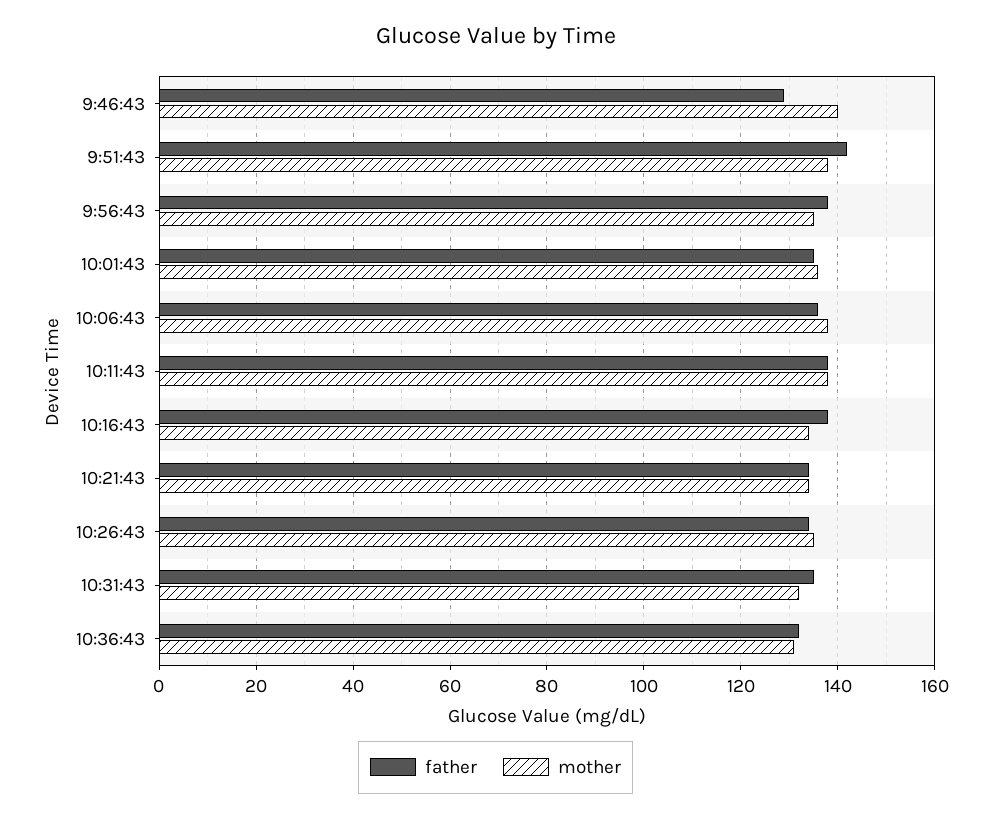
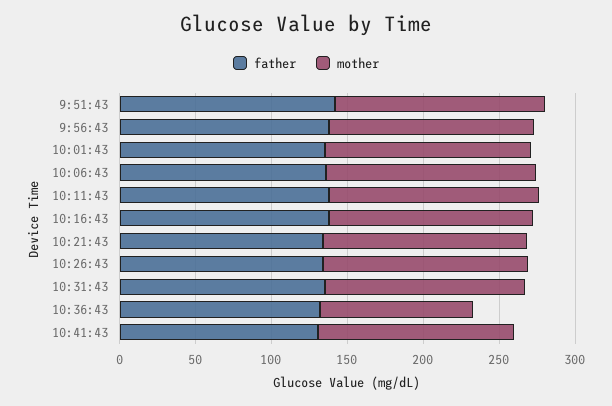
father, 9:46:43: 130 -> none
mother, 9:46:43: 140 -> none
mother, 10:36:43: 130 -> 100
father, 10:41:43: none -> 130
mother, 10:41:43: none -> 130

